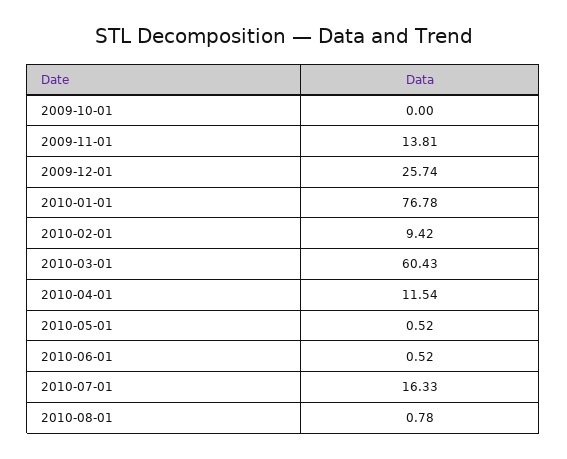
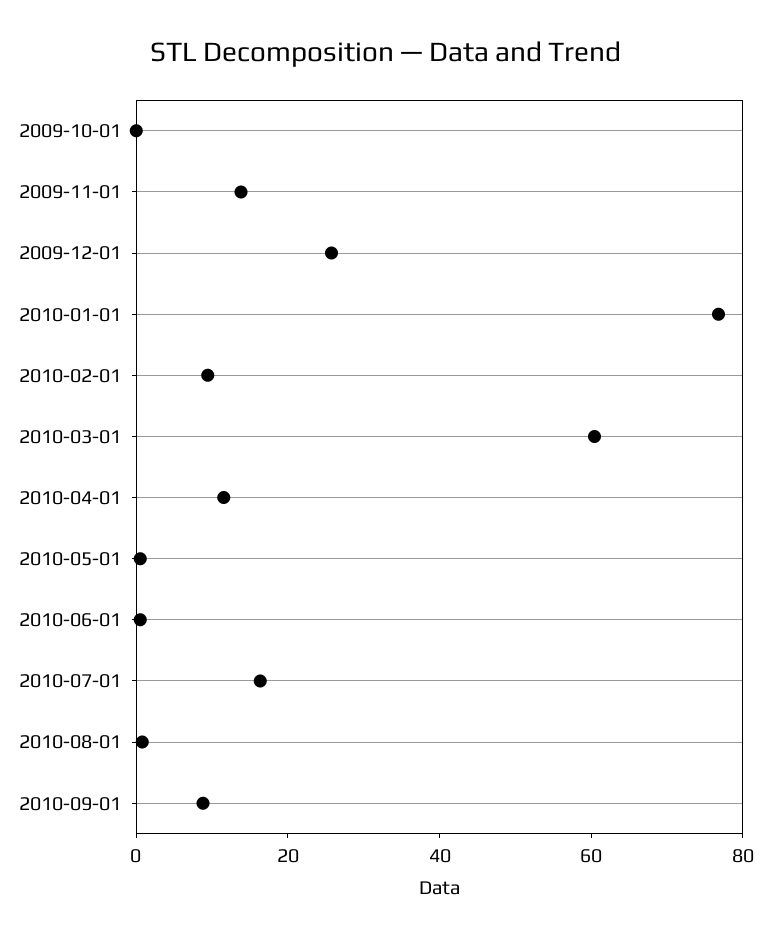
2010-09-01: none -> 10

